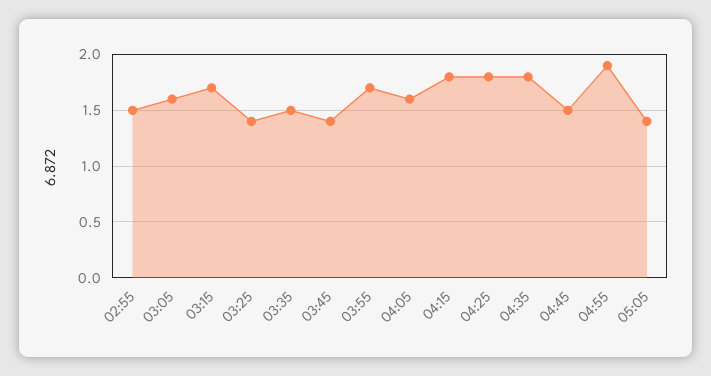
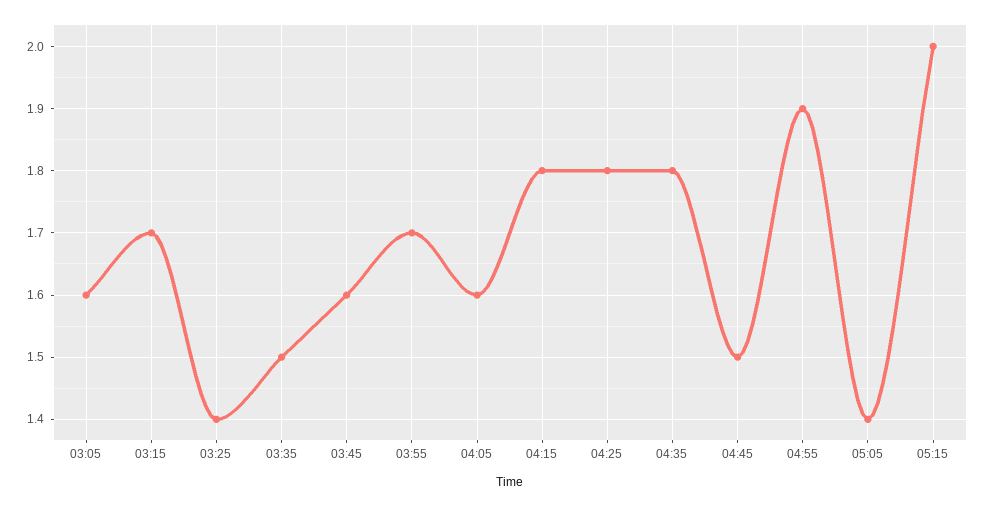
02:55: 1.5 -> none
03:45: 1.4 -> 1.6
05:15: none -> 2

